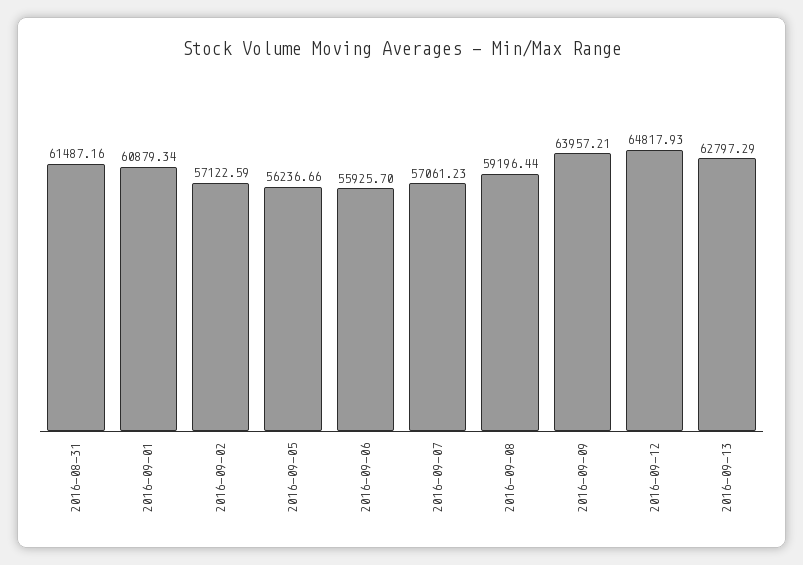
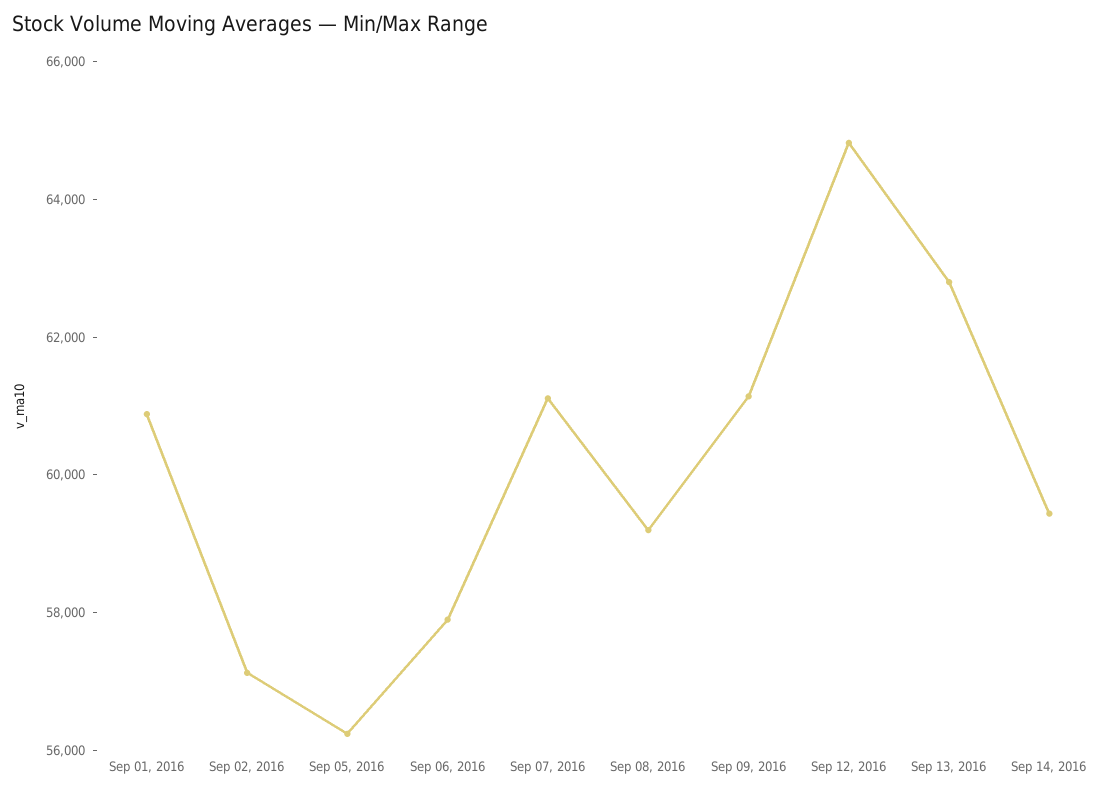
2016-08-31: 61487.16 -> none
2016-09-06: 55925.7 -> 58000
2016-09-07: 57061.23 -> 61000
2016-09-09: 63957.21 -> 61000
Sep 14, 2016: none -> 59500

